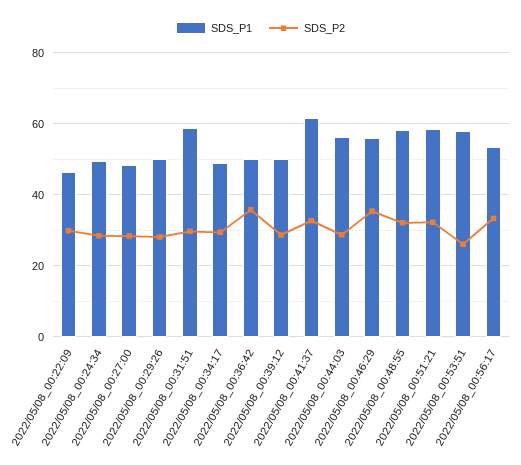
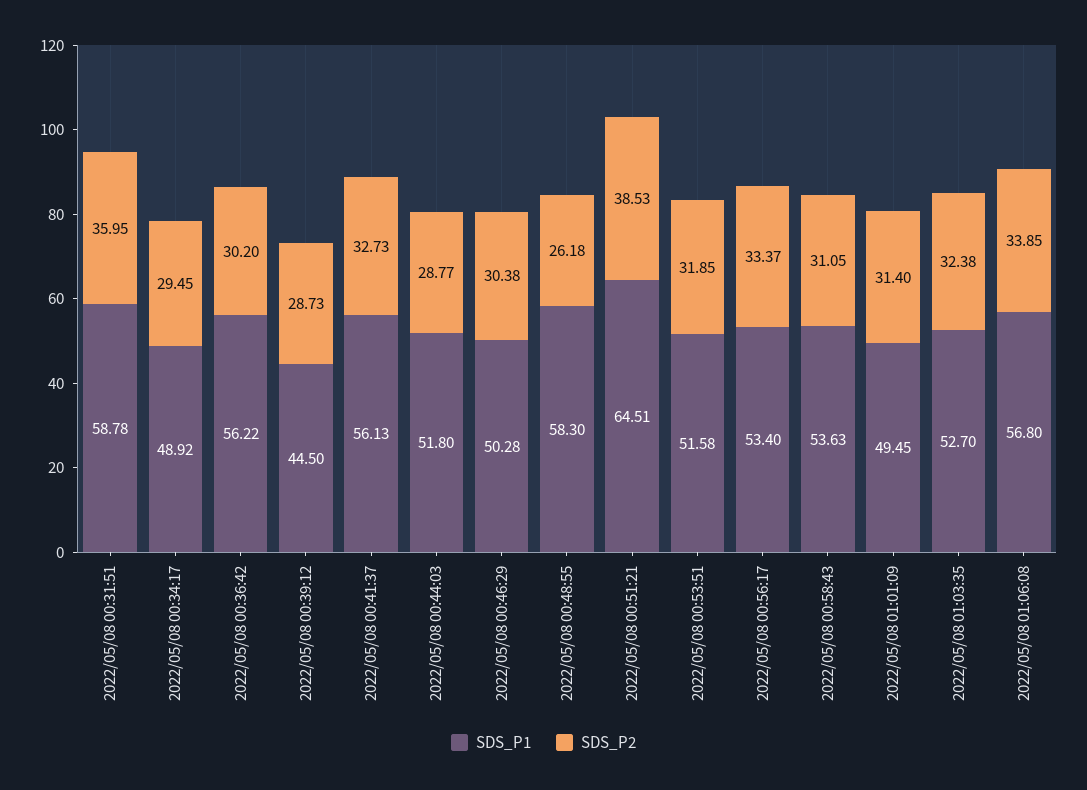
SDS_P1, 2022/05/08_00:22:09: 46 -> none
SDS_P2, 2022/05/08_00:22:09: 30 -> none
SDS_P1, 2022/05/08_00:24:34: 50 -> none
SDS_P2, 2022/05/08_00:24:34: 28 -> none
SDS_P1, 2022/05/08_00:27:00: 48 -> none
SDS_P2, 2022/05/08_00:27:00: 28 -> none
SDS_P1, 2022/05/08_00:29:26: 50 -> none
SDS_P2, 2022/05/08_00:29:26: 28 -> none
SDS_P2, 2022/05/08_00:31:51: 30 -> 35.95
SDS_P1, 2022/05/08_00:36:42: 50 -> 56.22
SDS_P2, 2022/05/08_00:36:42: 36 -> 30.2
SDS_P1, 2022/05/08_00:39:12: 50 -> 44.5
SDS_P1, 2022/05/08_00:41:37: 62 -> 56.13
SDS_P1, 2022/05/08_00:44:03: 56 -> 51.8
SDS_P1, 2022/05/08_00:46:29: 56 -> 50.28
SDS_P2, 2022/05/08_00:46:29: 36 -> 30.38
SDS_P2, 2022/05/08_00:48:55: 32 -> 26.18
SDS_P1, 2022/05/08_00:51:21: 58 -> 64.51
SDS_P2, 2022/05/08_00:51:21: 32 -> 38.53
SDS_P1, 2022/05/08_00:53:51: 58 -> 51.58
SDS_P2, 2022/05/08_00:53:51: 26 -> 31.85
SDS_P1, 2022/05/08 00:58:43: none -> 53.63
SDS_P2, 2022/05/08 00:58:43: none -> 31.05
SDS_P1, 2022/05/08 01:01:09: none -> 49.45
SDS_P2, 2022/05/08 01:01:09: none -> 31.4
SDS_P1, 2022/05/08 01:03:35: none -> 52.7
SDS_P2, 2022/05/08 01:03:35: none -> 32.38
SDS_P1, 2022/05/08 01:06:08: none -> 56.8
SDS_P2, 2022/05/08 01:06:08: none -> 33.85

